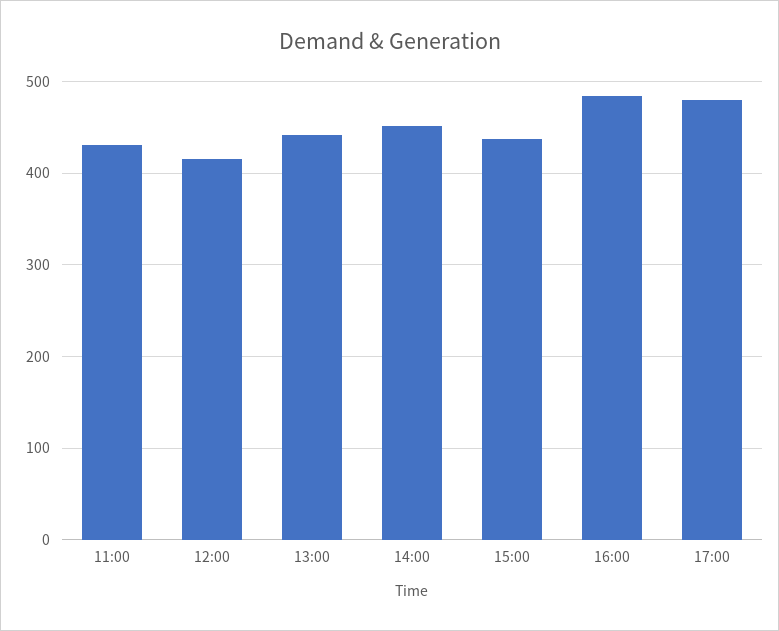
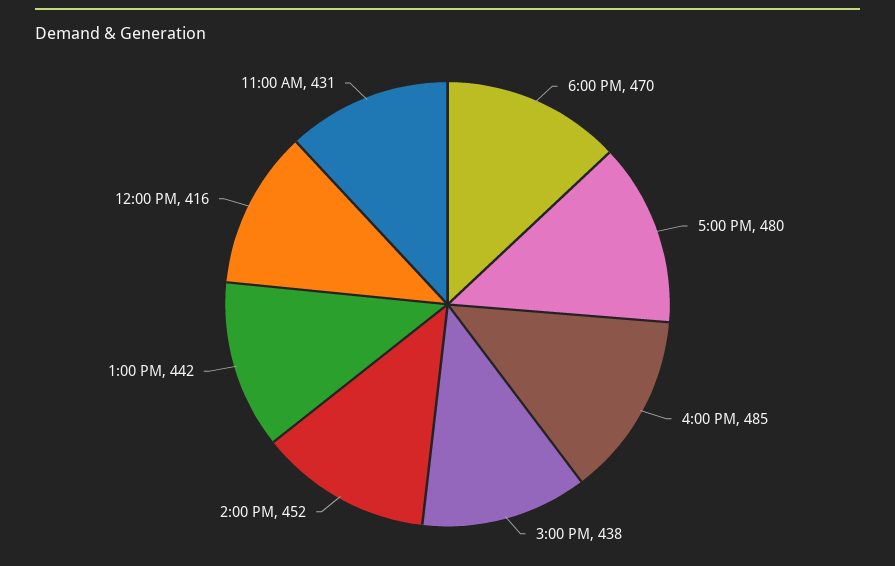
6:00 PM: none -> 470

